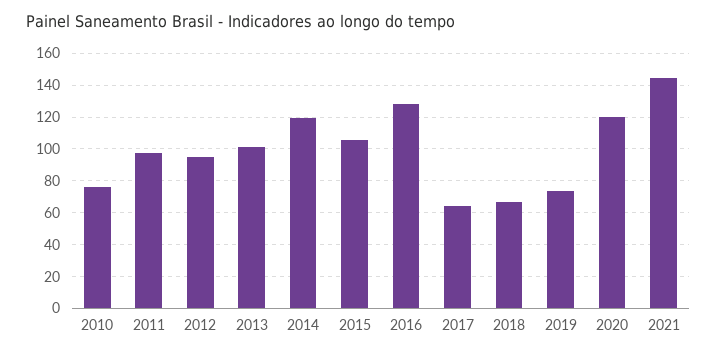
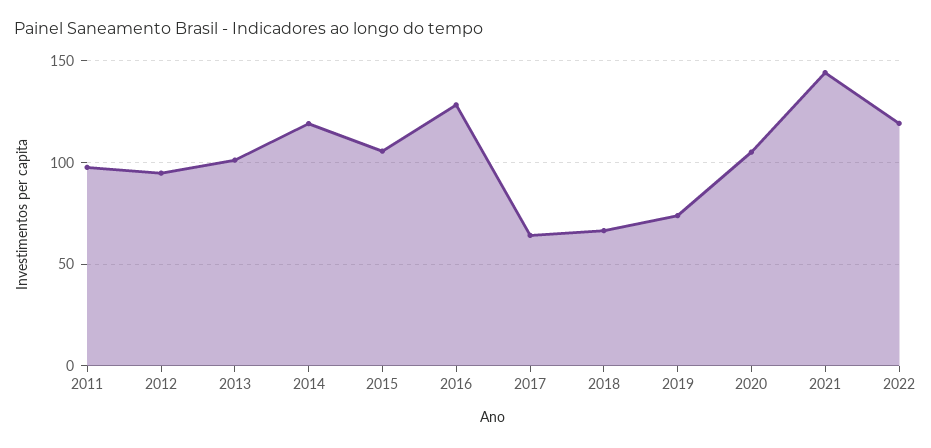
2010: 75 -> none
2020: 120 -> 105
2022: none -> 120

